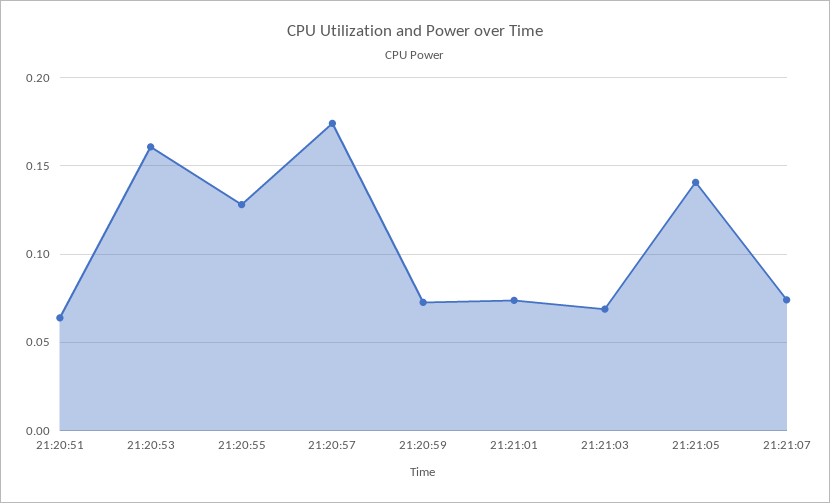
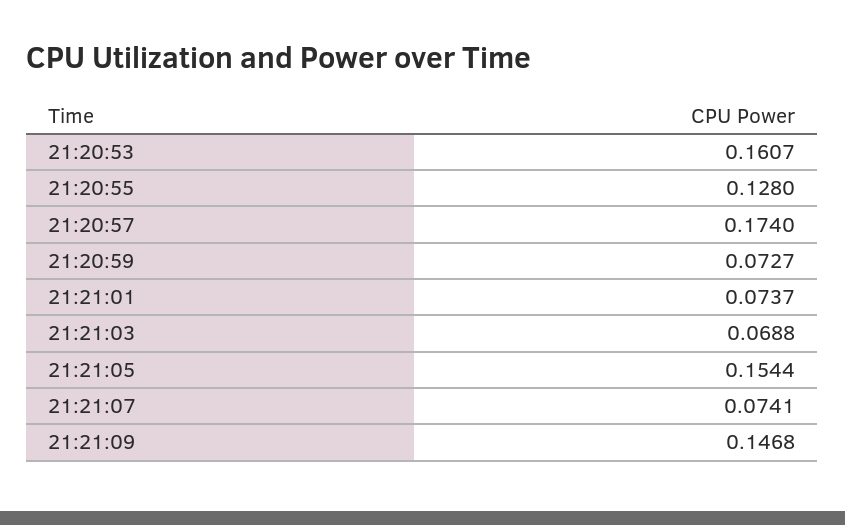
21:20:51: 0.065 -> none
21:21:05: 0.14 -> 0.1544
21:21:09: none -> 0.1468

